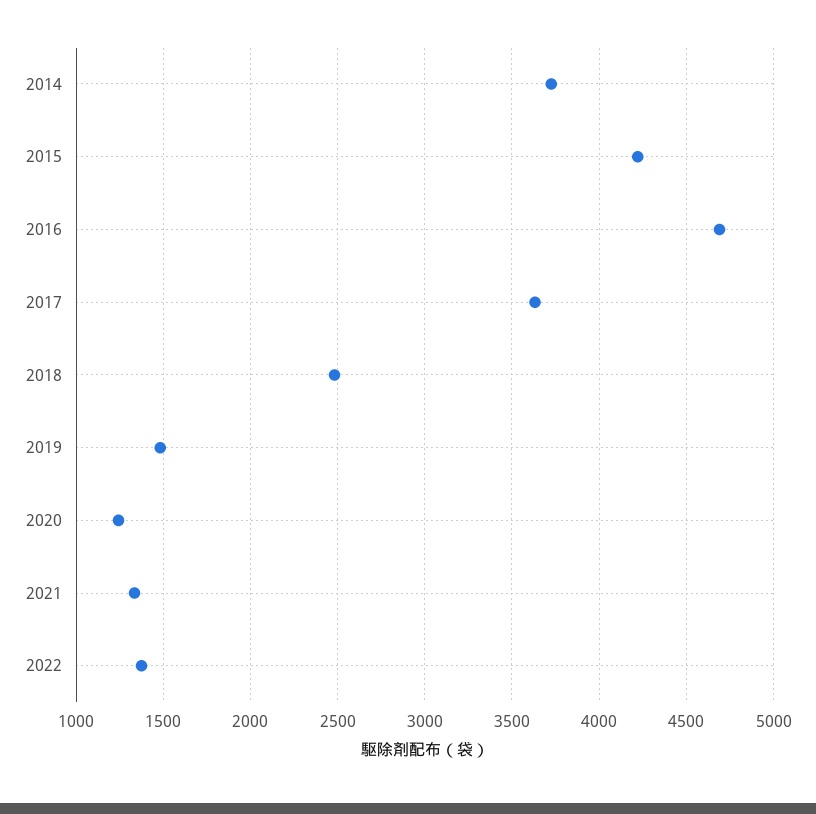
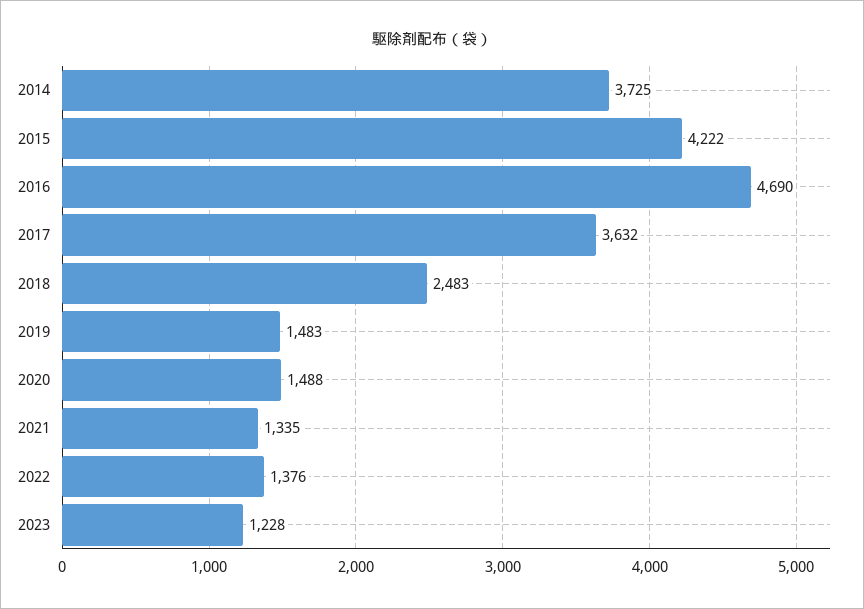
2020: 1250 -> 1488
2023: none -> 1228

